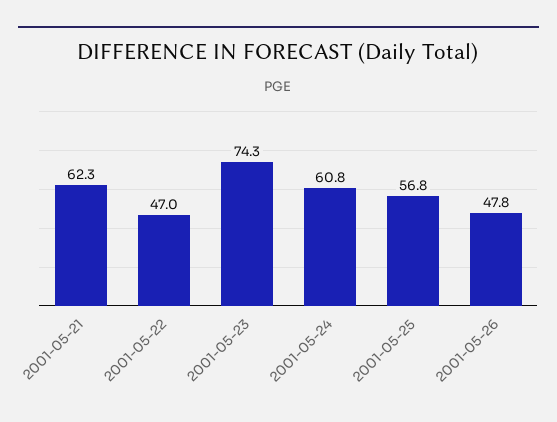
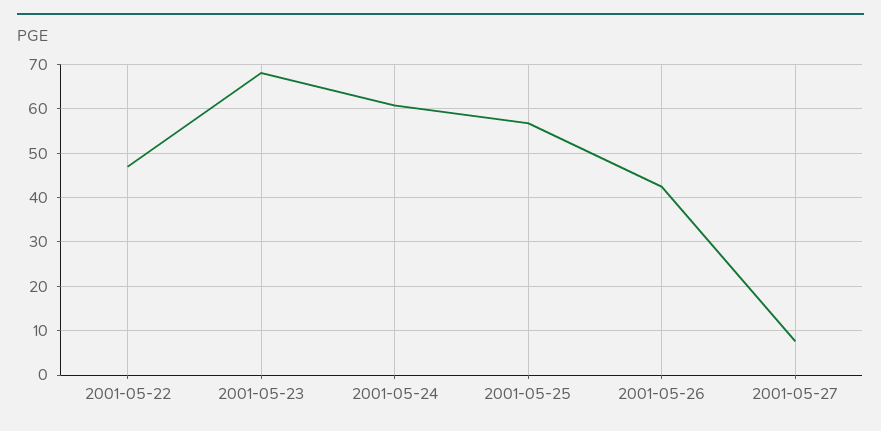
2001-05-21: 62.3 -> none
2001-05-23: 74.3 -> 68
2001-05-26: 47.8 -> 42
2001-05-27: none -> 8

